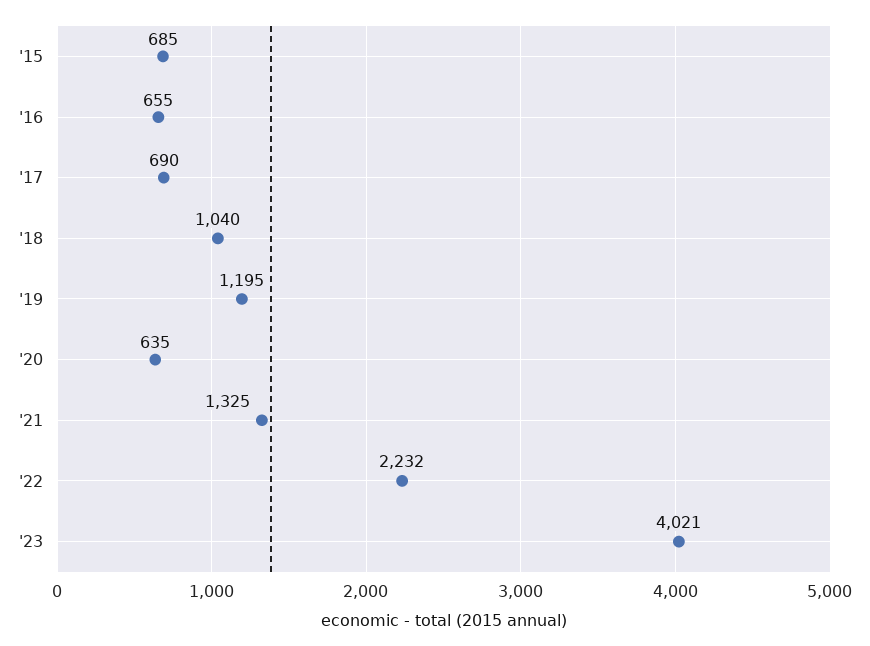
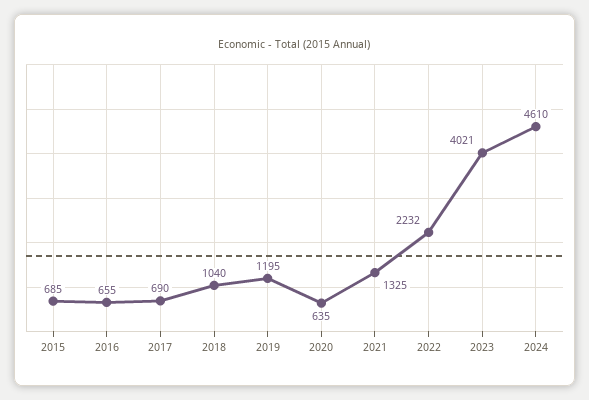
2024: none -> 4610

